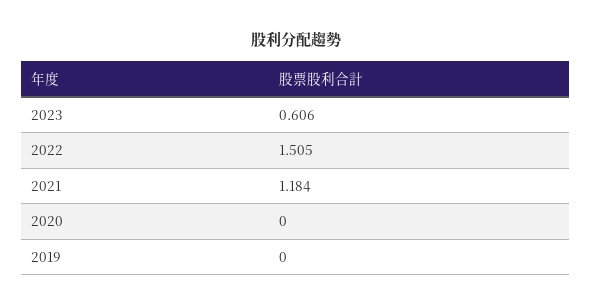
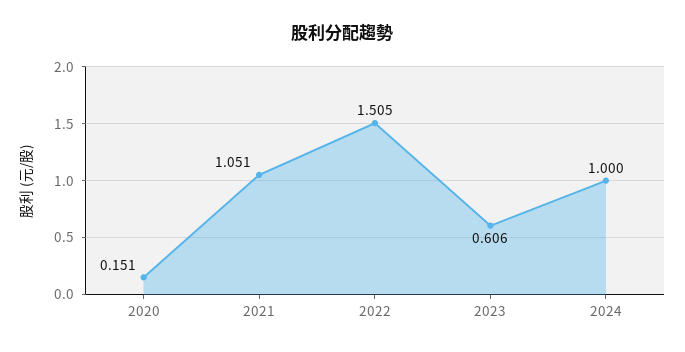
2021: 1.184 -> 1.051
2020: 0 -> 0.151
2019: 0 -> none
2024: none -> 1

